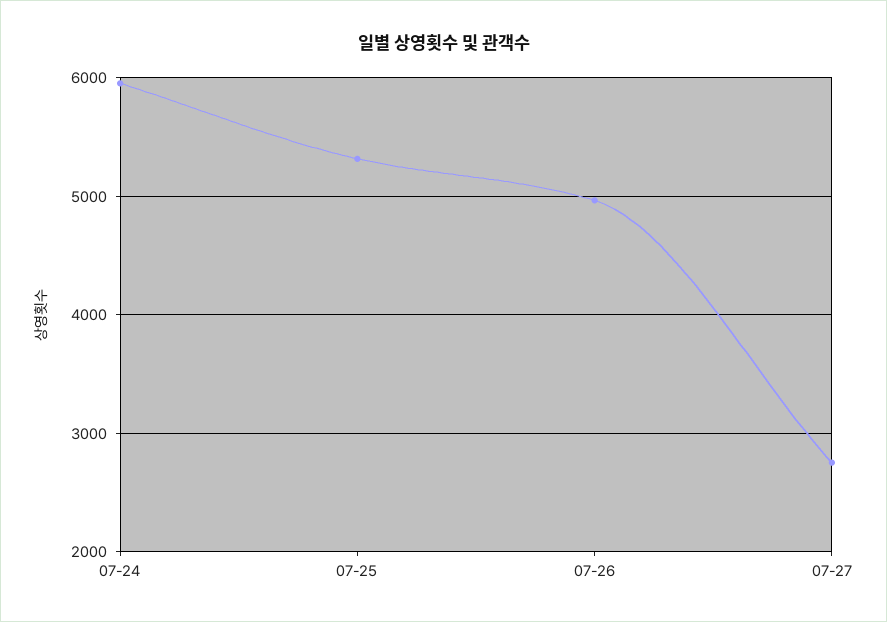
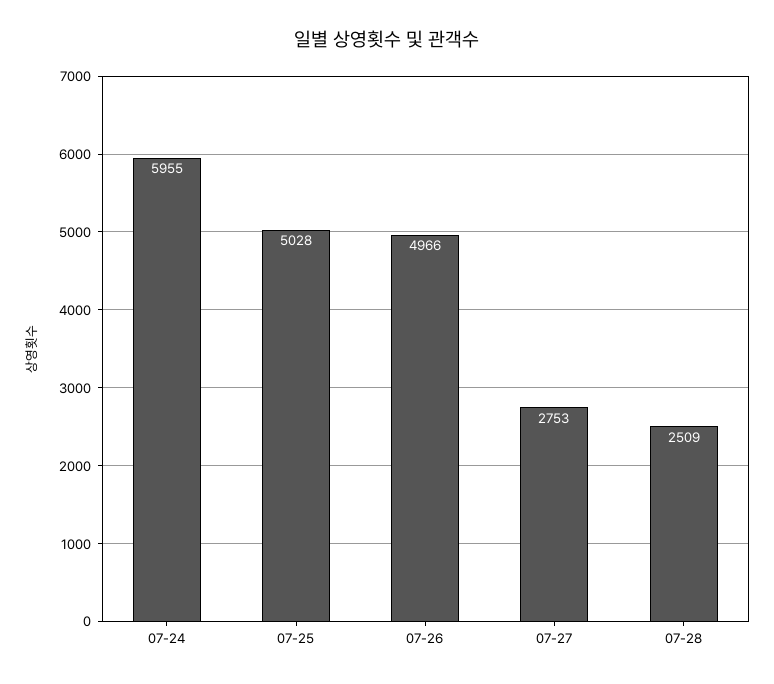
07-25: 5300 -> 5028
07-28: none -> 2509

